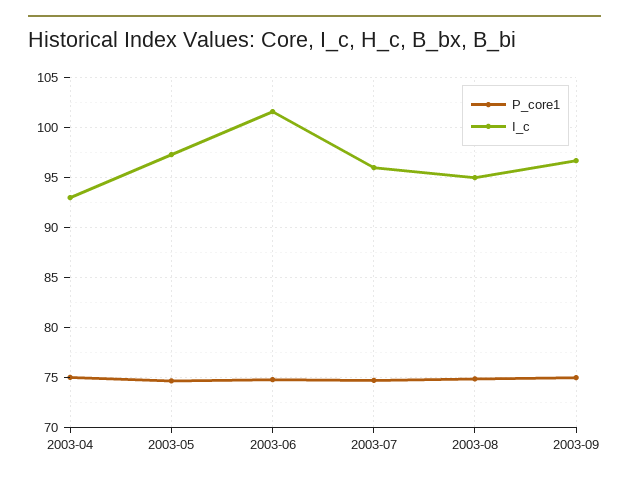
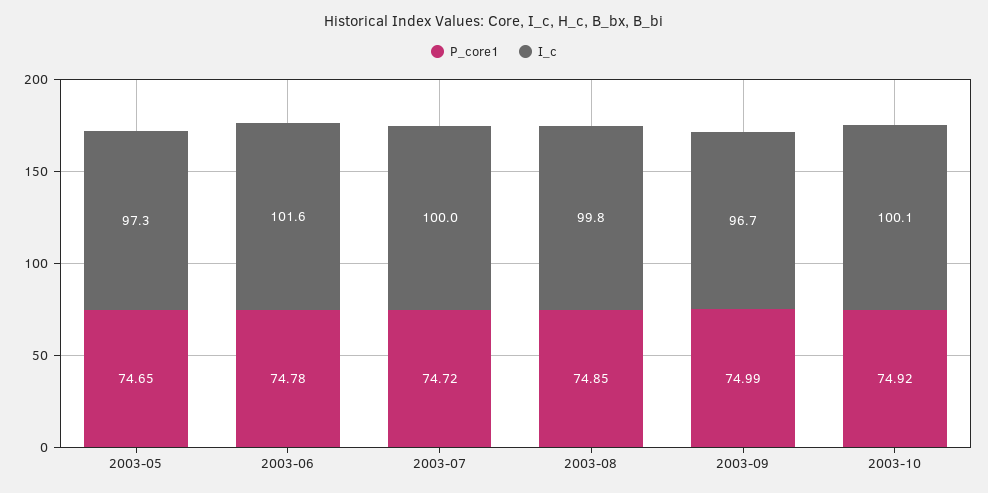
P_core1, 2003-04: 75 -> none
I_c, 2003-04: 93 -> none
I_c, 2003-07: 96 -> 100
I_c, 2003-08: 95 -> 99.8
P_core1, 2003-10: none -> 74.92
I_c, 2003-10: none -> 100.1

